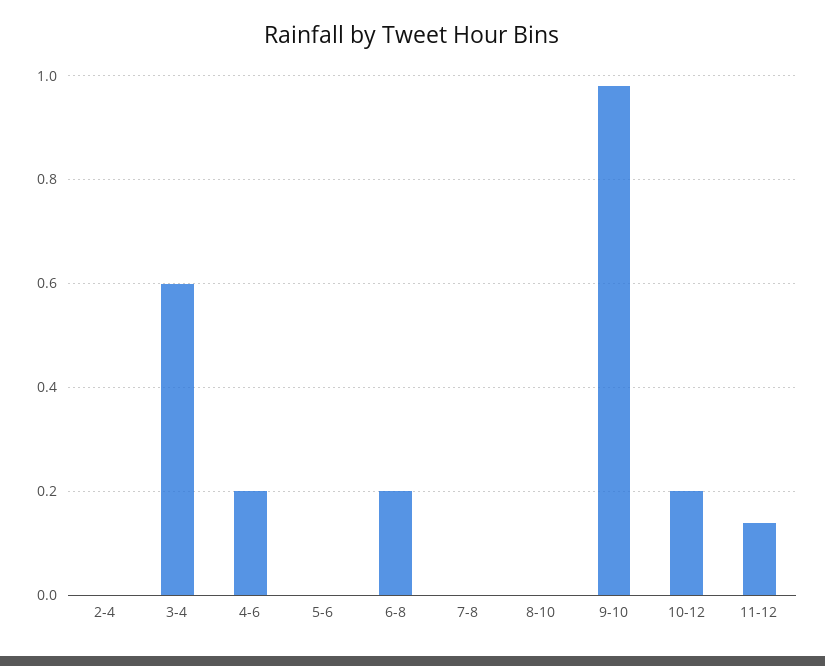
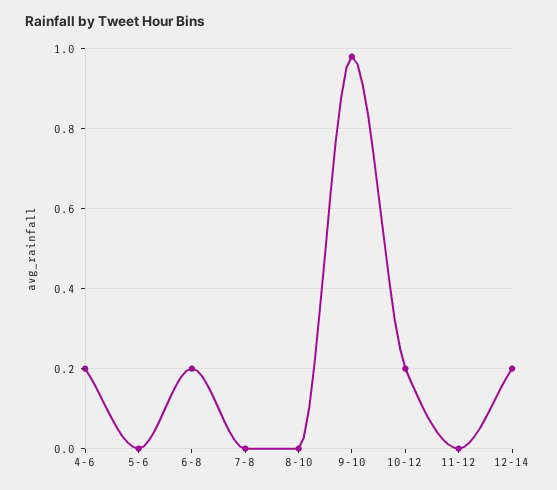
2-4: 0 -> none
3-4: 0.6 -> none
11-12: 0.15 -> 0
12-14: none -> 0.2

